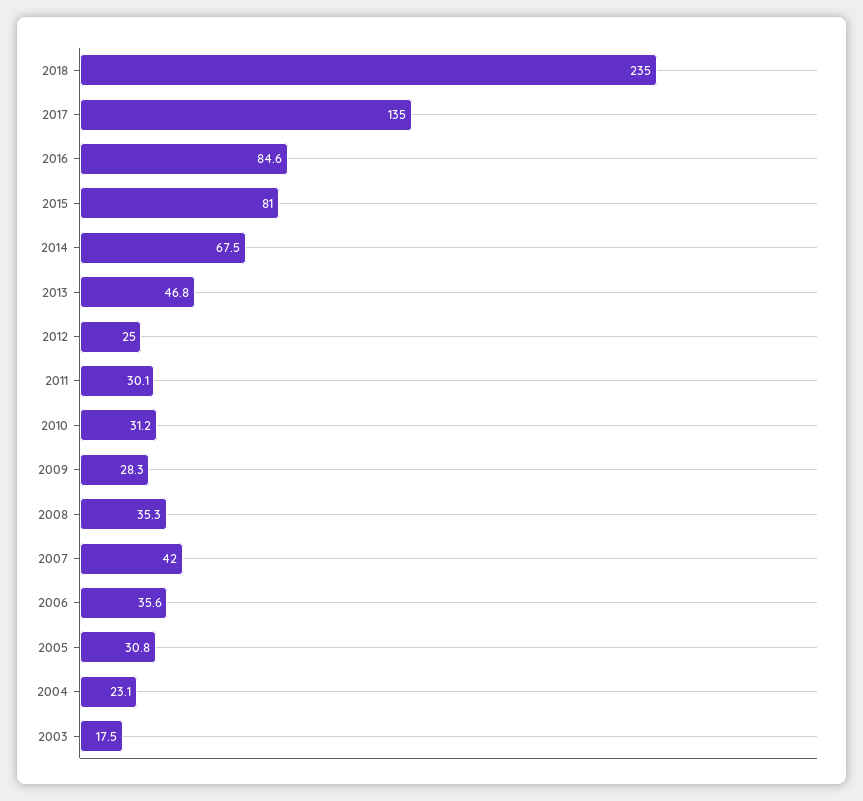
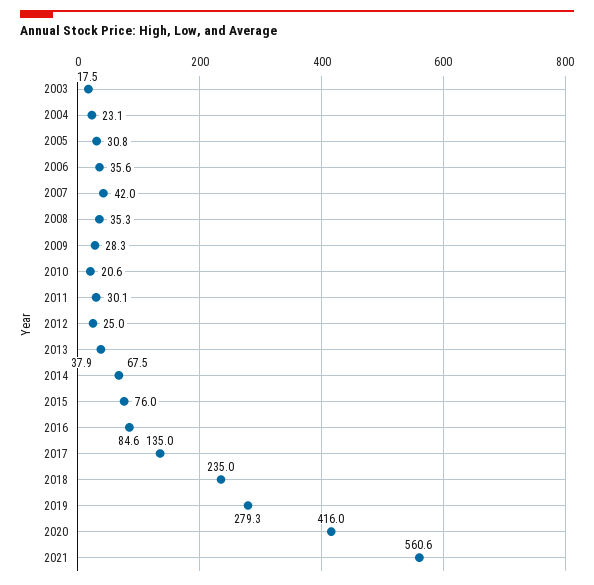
2015: 81 -> 76
2013: 46.8 -> 37.9
2010: 31.2 -> 20.6
2019: none -> 279.3
2020: none -> 416
2021: none -> 560.6

